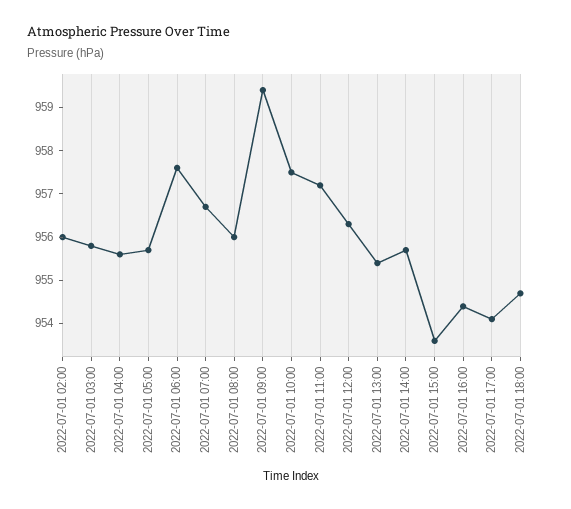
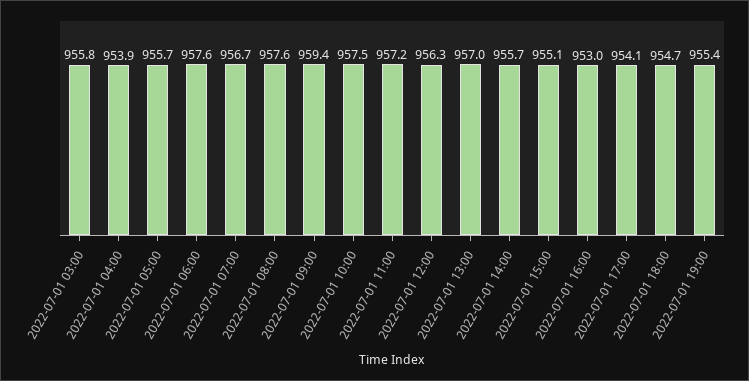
2022-07-01 02:00: 956 -> none
2022-07-01 04:00: 955.5 -> 953.9
2022-07-01 08:00: 956 -> 957.6
2022-07-01 13:00: 955.5 -> 957
2022-07-01 15:00: 953.5 -> 955.1
2022-07-01 16:00: 954.5 -> 953
2022-07-01 19:00: none -> 955.4

